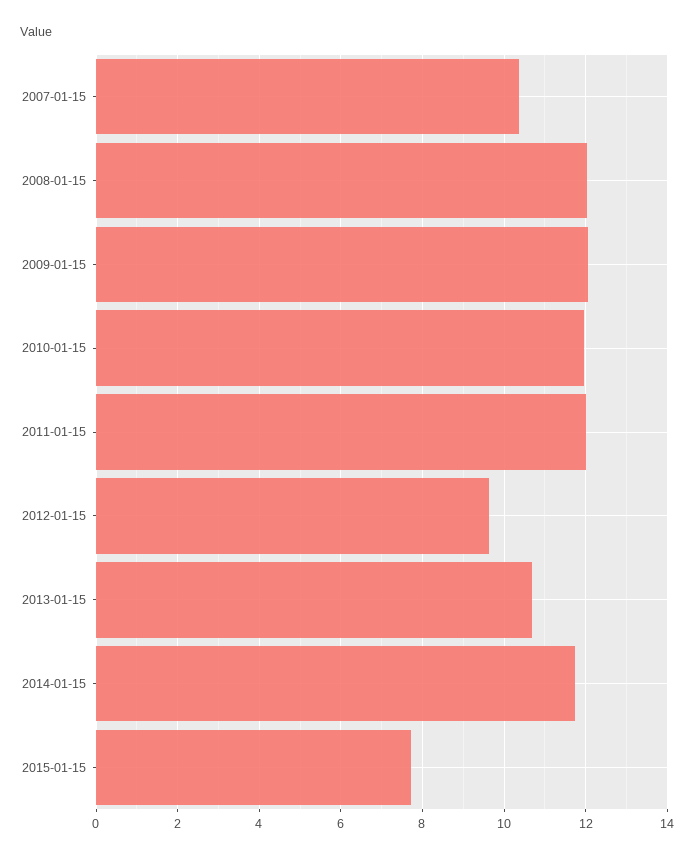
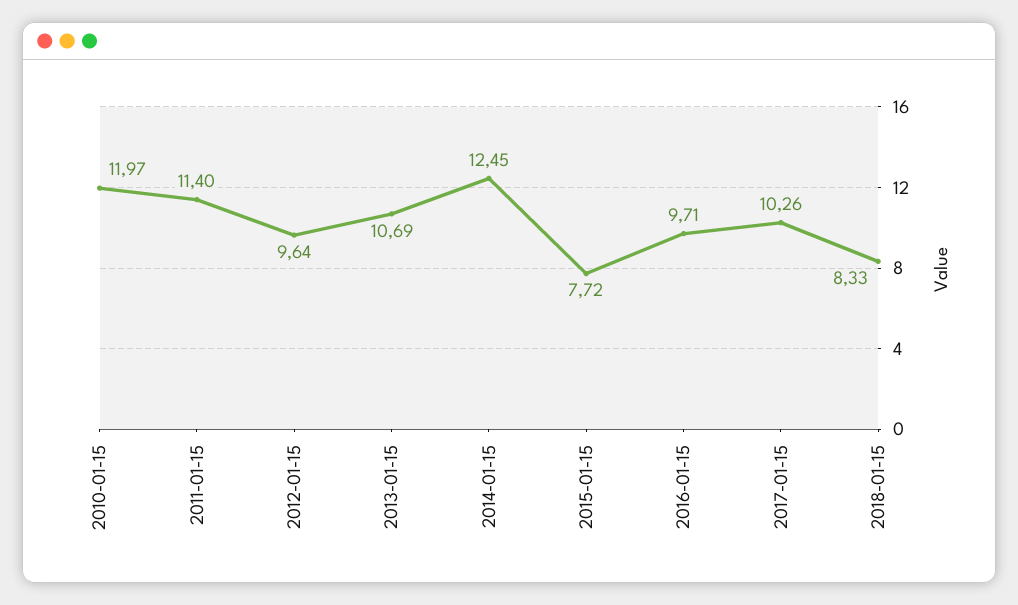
2007-01-15: 10.4 -> none
2008-01-15: 12 -> none
2009-01-15: 12 -> none
2011-01-15: 12 -> 11.4
2014-01-15: 11.8 -> 12.45
2016-01-15: none -> 9.71
2017-01-15: none -> 10.26
2018-01-15: none -> 8.33

